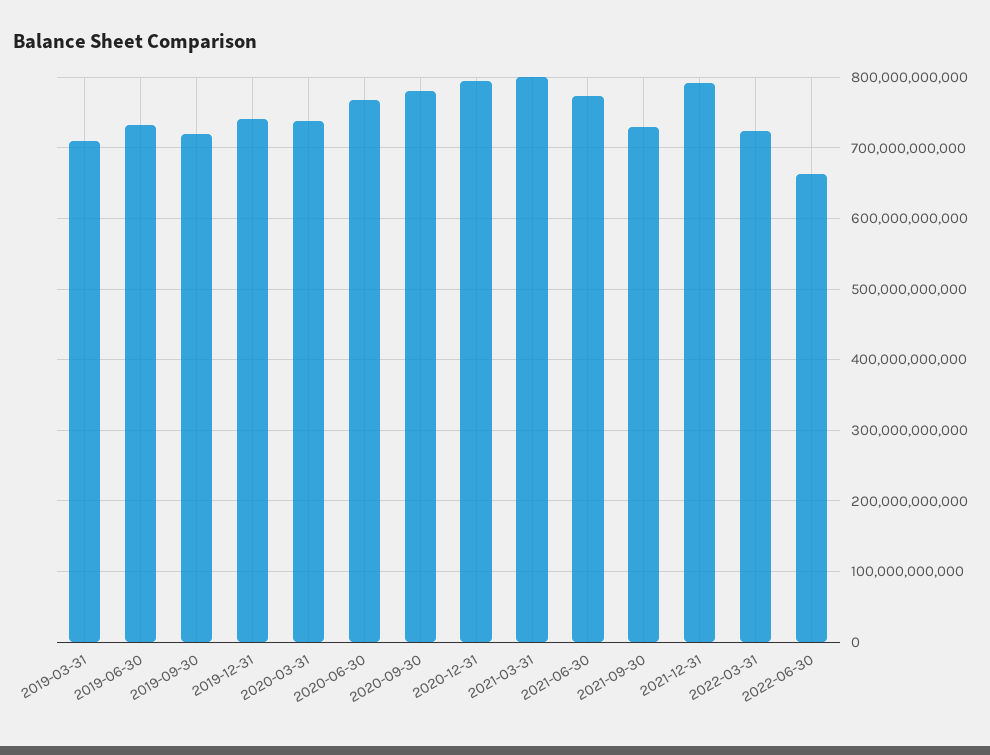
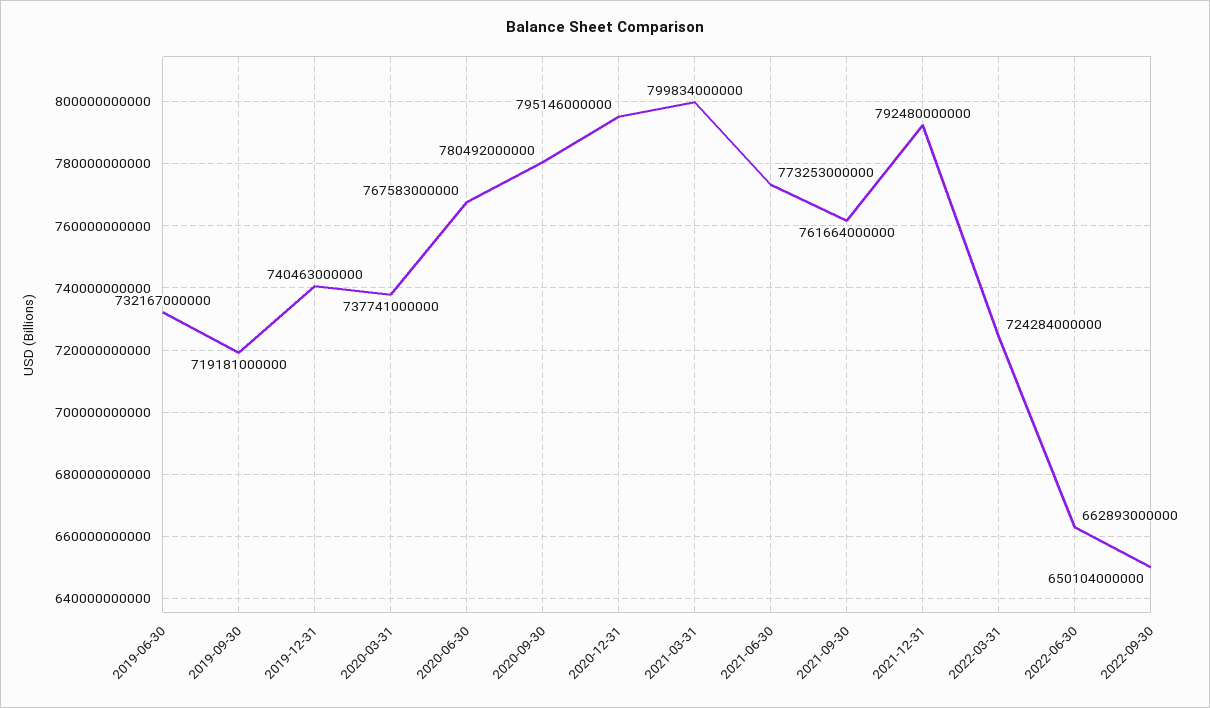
2019-03-31: 710000000000 -> none
2021-09-30: 730000000000 -> 761664000000
2022-09-30: none -> 650104000000

